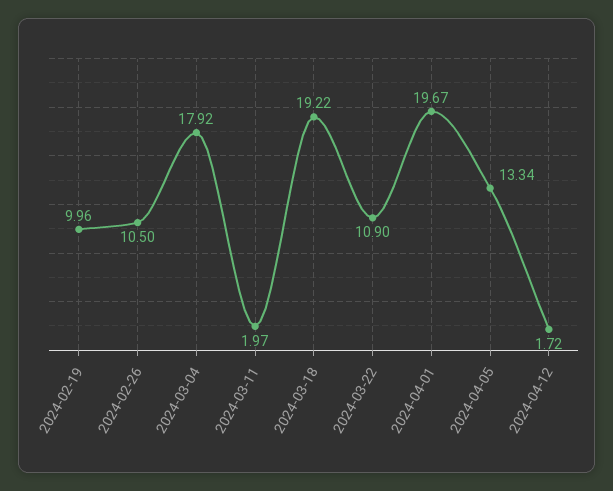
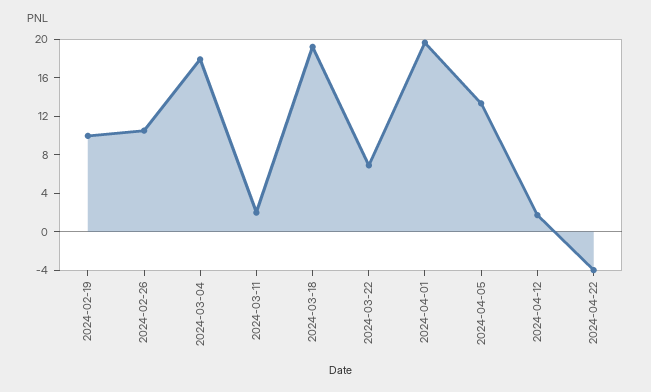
2024-03-22: 10.9 -> 7
2024-04-22: none -> -4

